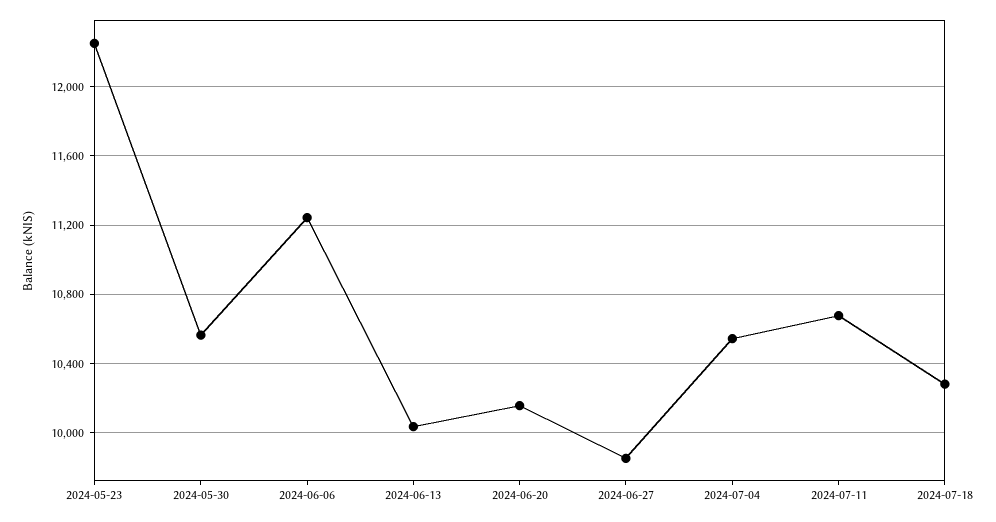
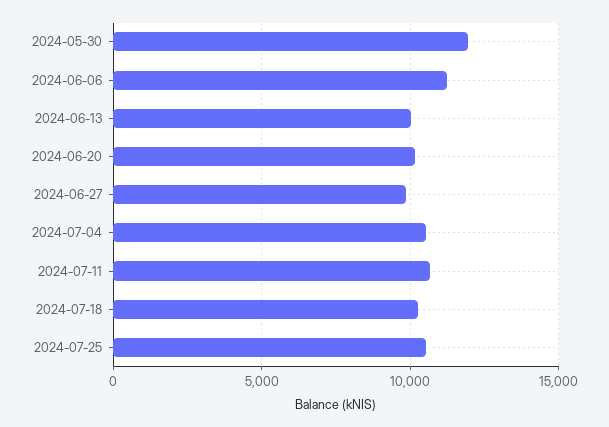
2024-05-23: 12250 -> none
2024-05-30: 10550 -> 12000
2024-07-25: none -> 10500

